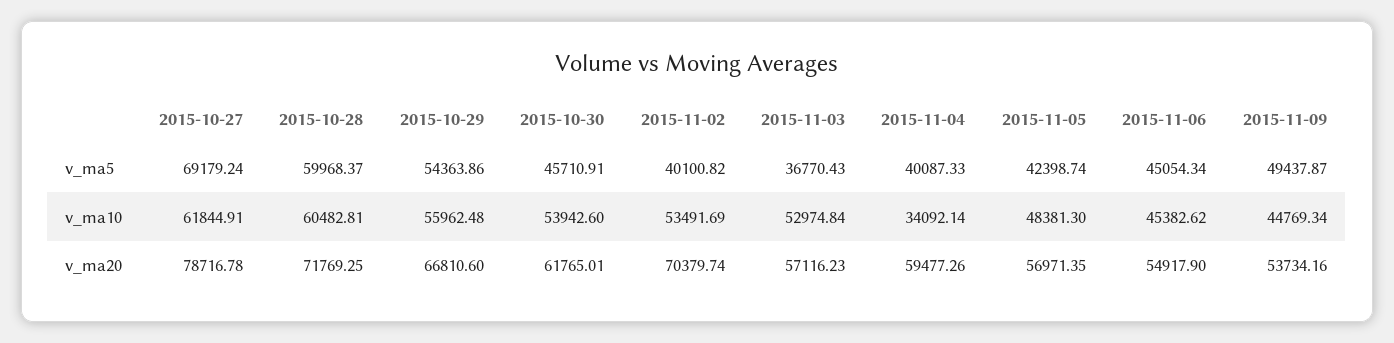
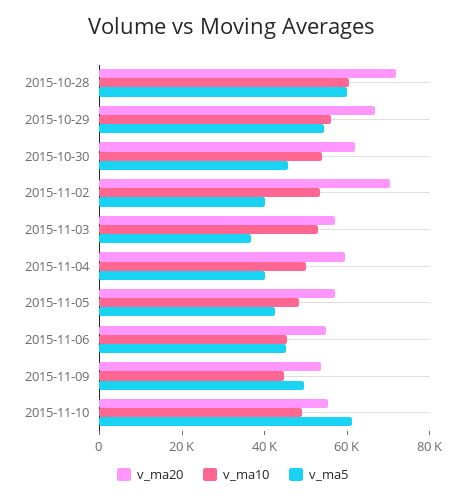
v_ma5, 2015-10-27: 69179.24 -> none
v_ma10, 2015-10-27: 61844.91 -> none
v_ma10, 2015-11-04: 34092.14 -> 50000
v_ma20, 2015-10-27: 78716.78 -> none
v_ma20, 2015-11-10: none -> 55000
v_ma10, 2015-11-10: none -> 50000
v_ma5, 2015-11-10: none -> 60000

